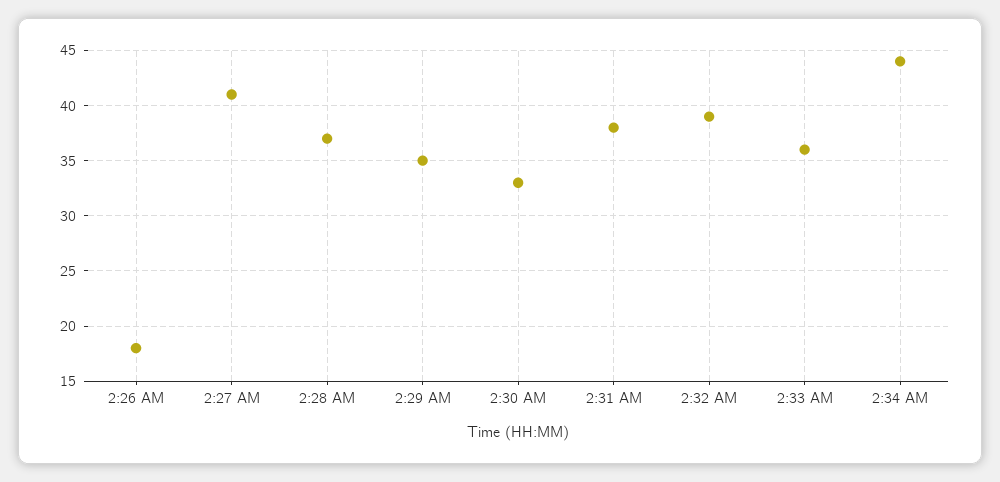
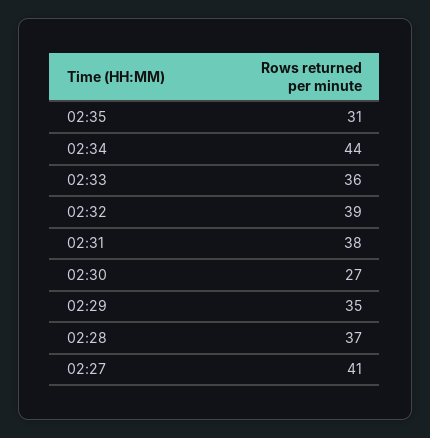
2:26 AM: 18 -> none
2:30 AM: 33 -> 27
02:35: none -> 31

